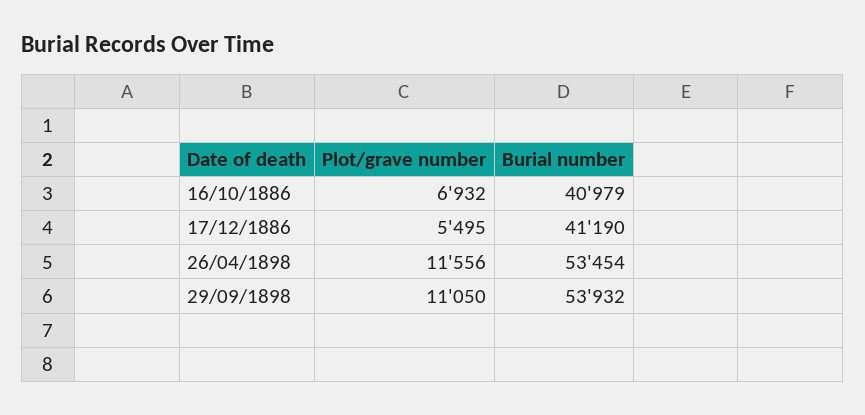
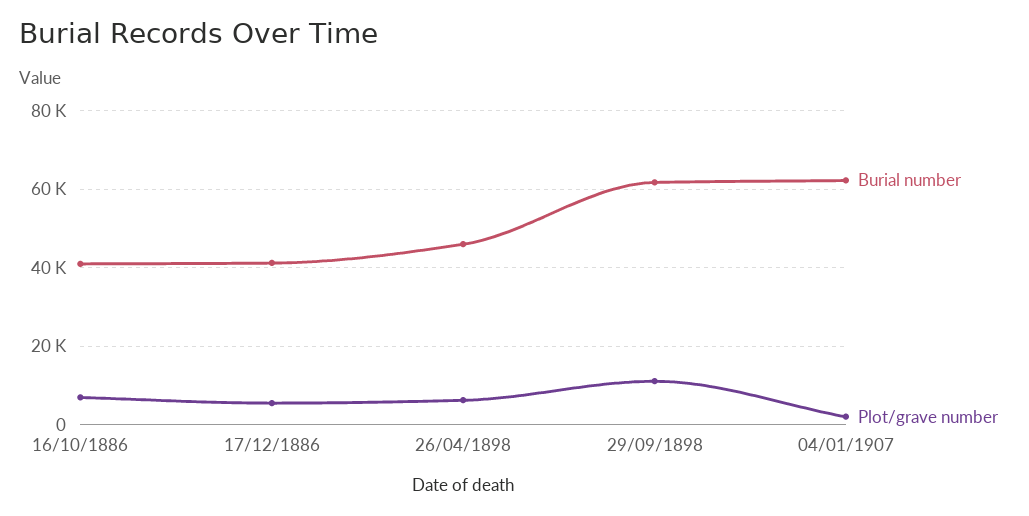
Plot/grave number, 26/04/1898: 11556 -> 6000
Burial number, 26/04/1898: 53454 -> 46000
Burial number, 29/09/1898: 53932 -> 62000
Burial number, 04/01/1907: none -> 62000
Plot/grave number, 04/01/1907: none -> 2000

